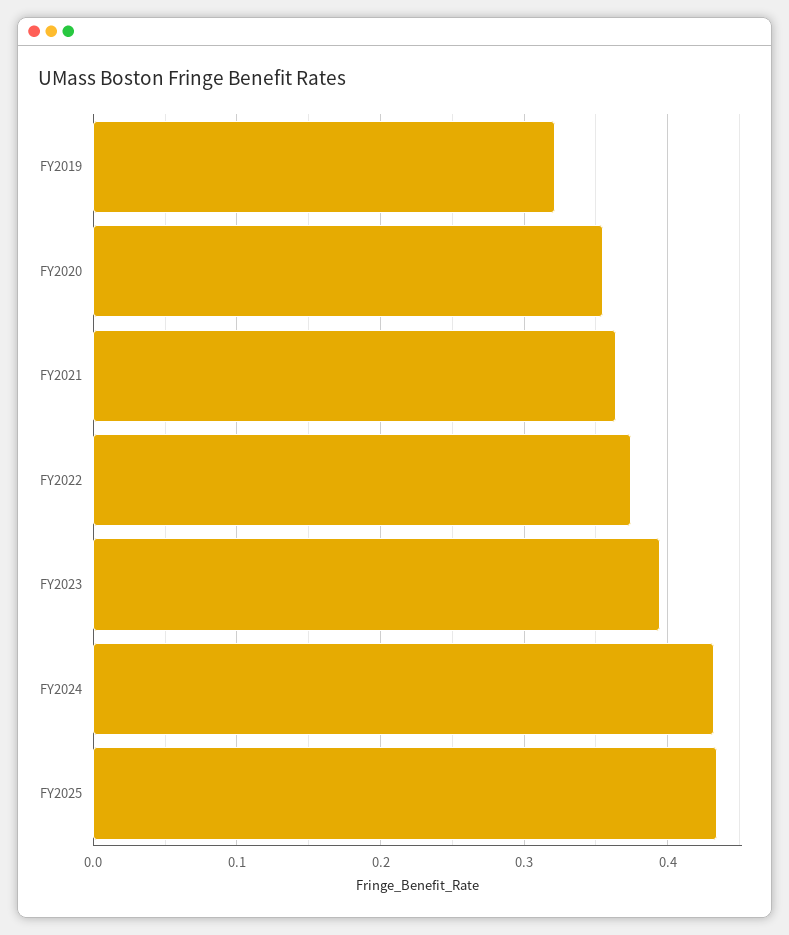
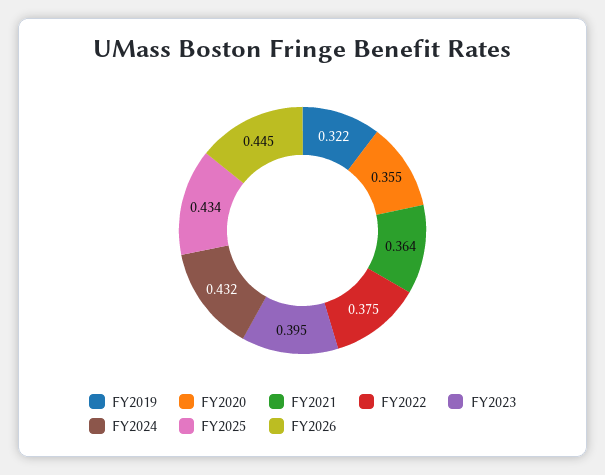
FY2026: none -> 0.445

